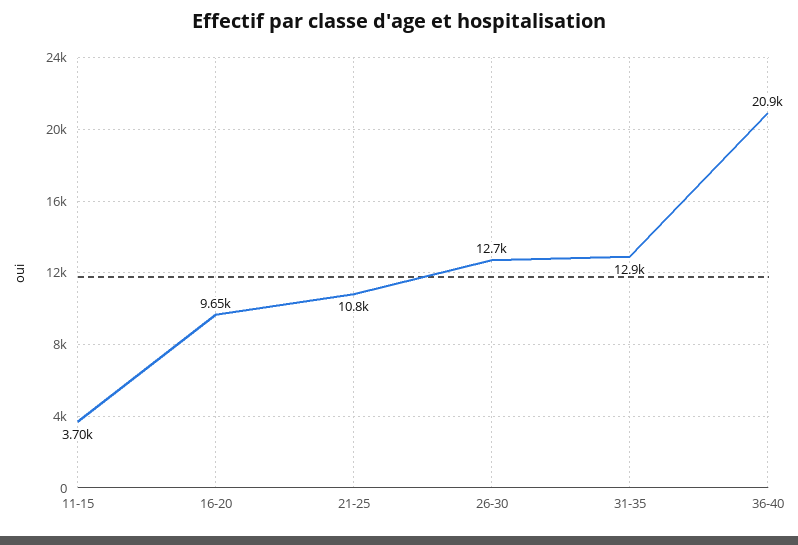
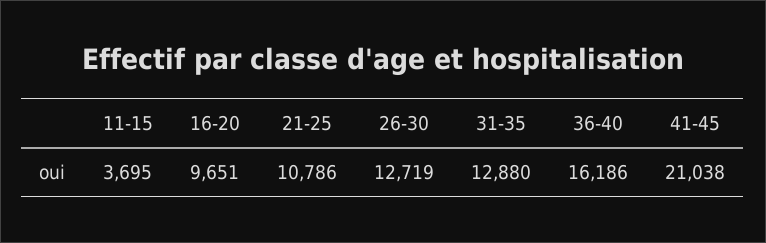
36-40: 20900 -> 16186
41-45: none -> 21038

